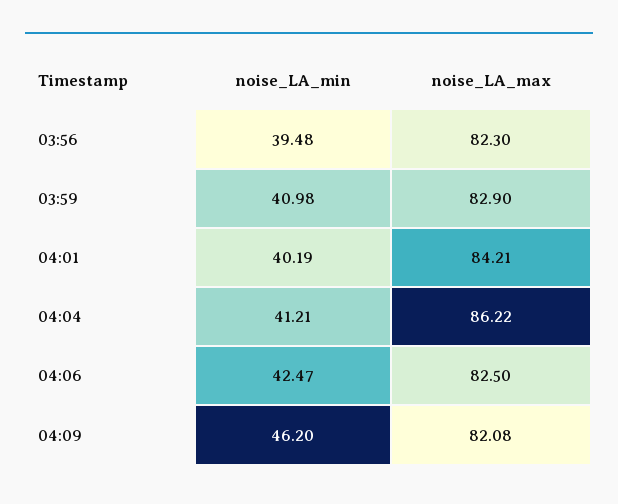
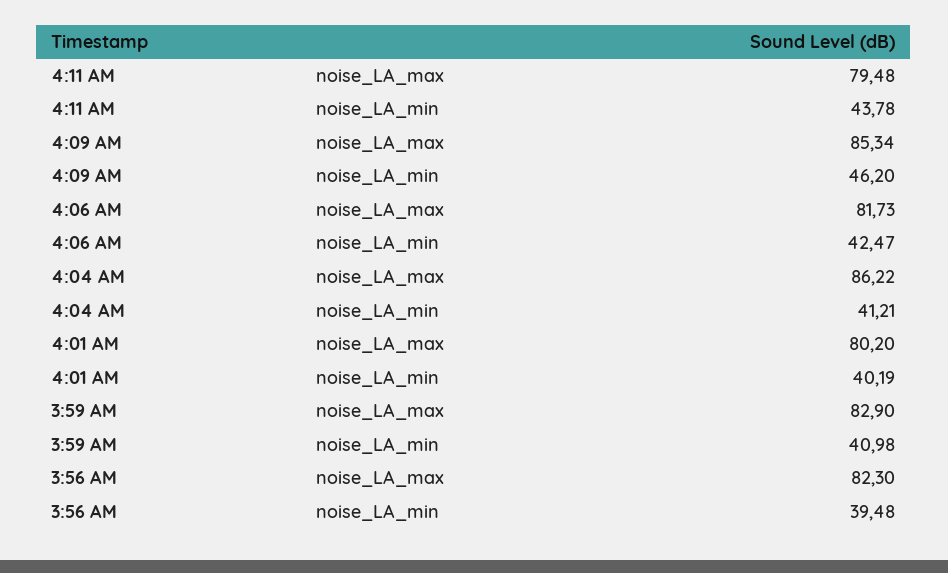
noise_LA_max, 04:01: 84.21 -> 80.2
noise_LA_max, 04:06: 82.5 -> 81.73
noise_LA_max, 04:09: 82.08 -> 85.34
noise_LA_max, 4:11 AM: none -> 79.48
noise_LA_min, 4:11 AM: none -> 43.78

